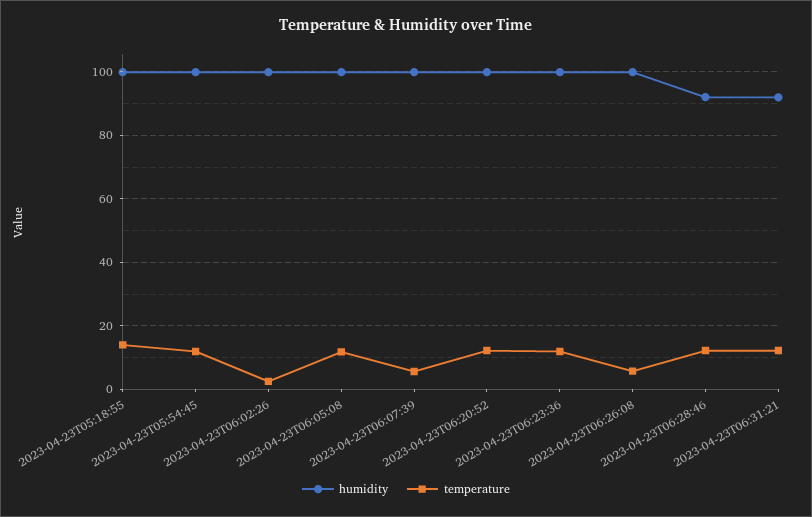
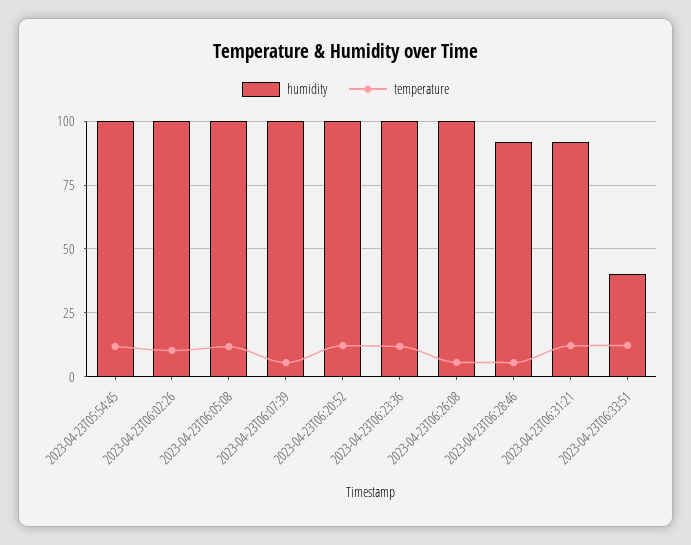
humidity, 2023-04-23T05:18:55: 100 -> none
temperature, 2023-04-23T05:18:55: 14 -> none
temperature, 2023-04-23T06:02:26: 2 -> 10
temperature, 2023-04-23T06:28:46: 12 -> 5
humidity, 2023-04-23T06:33:51: none -> 40
temperature, 2023-04-23T06:33:51: none -> 12.5

